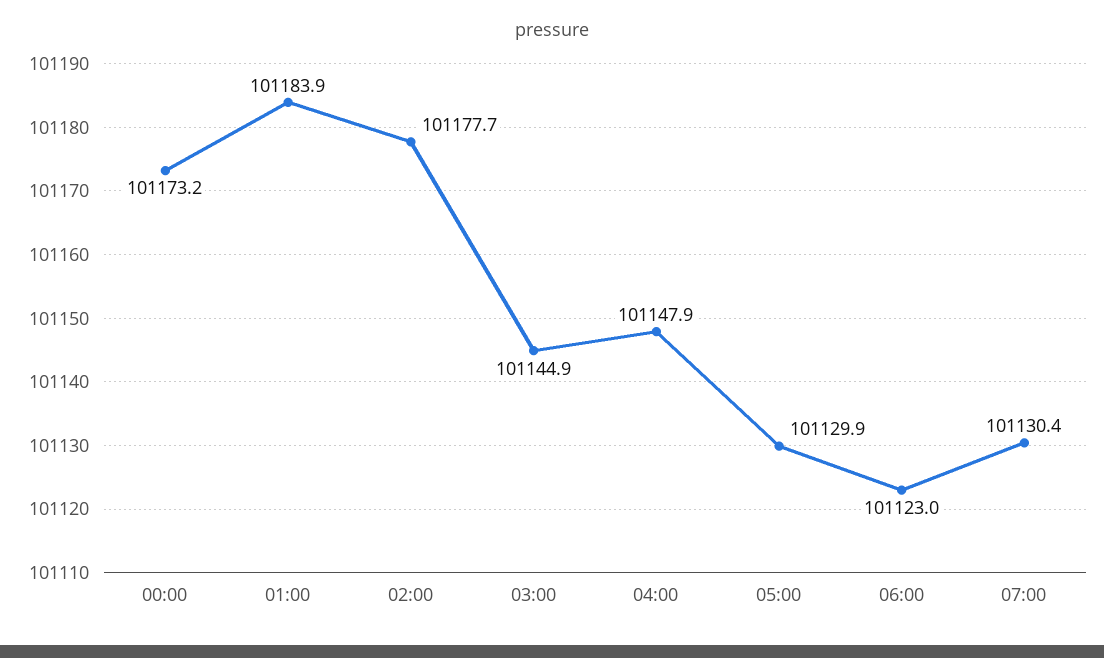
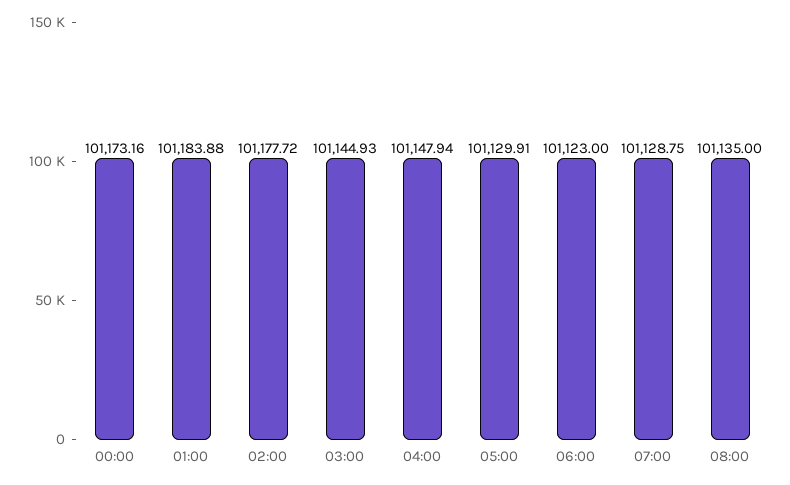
07:00: 101130.4 -> 101128.75
08:00: none -> 101135

